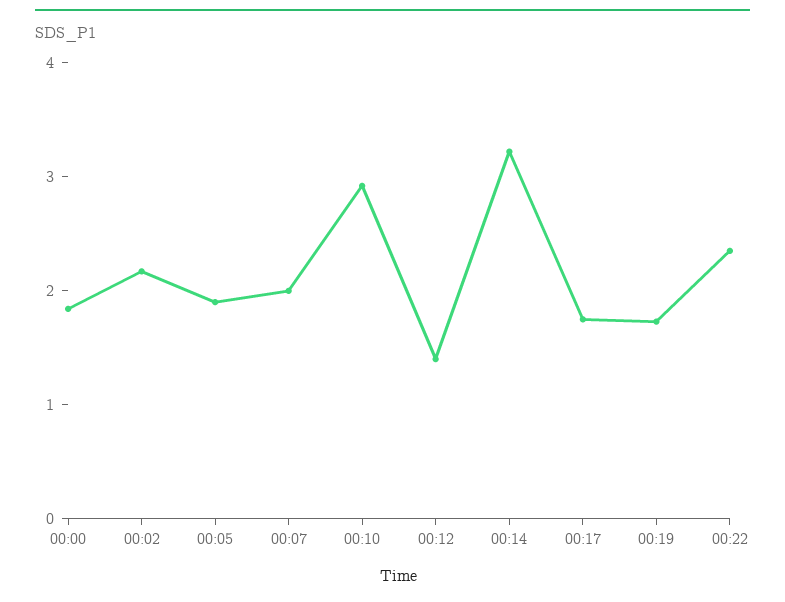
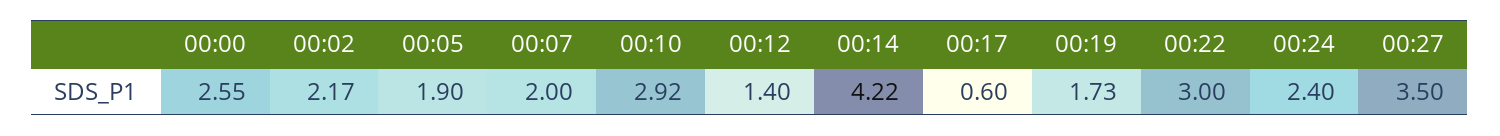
00:00: 1.8 -> 2.55
00:14: 3.2 -> 4.22
00:17: 1.8 -> 0.6
00:22: 2.4 -> 3
00:24: none -> 2.4
00:27: none -> 3.5

